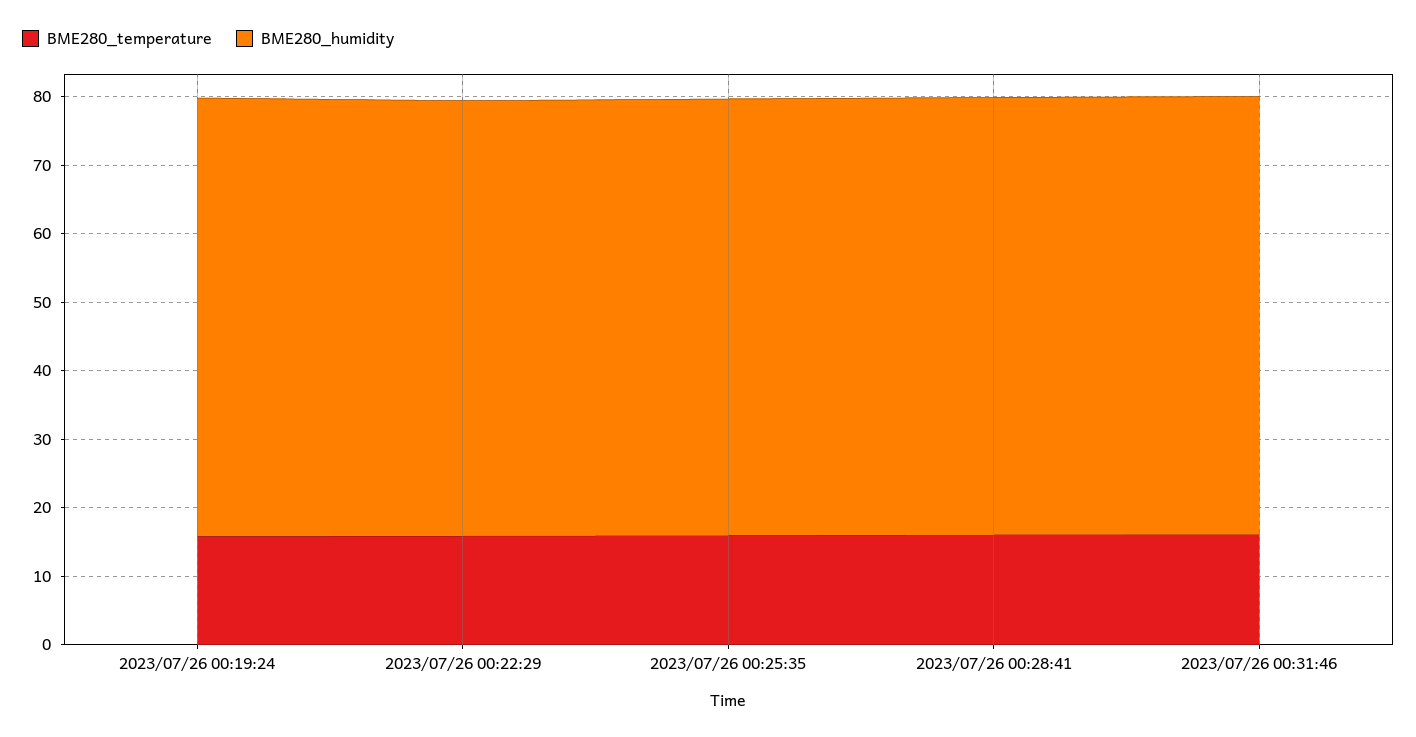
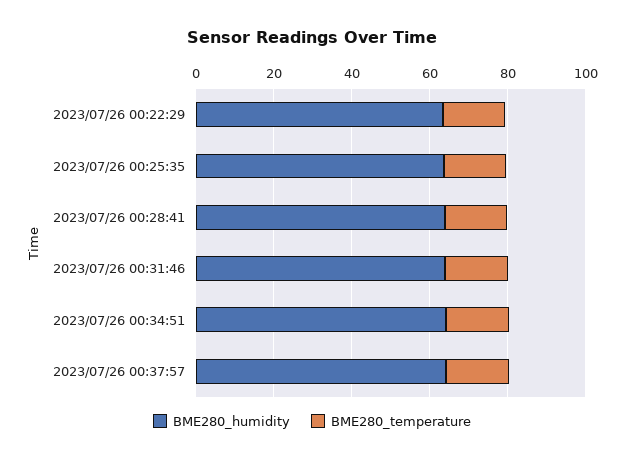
BME280_temperature, 2023/07/26 00:19:24: 16 -> none
BME280_humidity, 2023/07/26 00:19:24: 64 -> none
BME280_humidity, 2023/07/26 00:34:51: none -> 65
BME280_temperature, 2023/07/26 00:34:51: none -> 15
BME280_humidity, 2023/07/26 00:37:57: none -> 65
BME280_temperature, 2023/07/26 00:37:57: none -> 15

